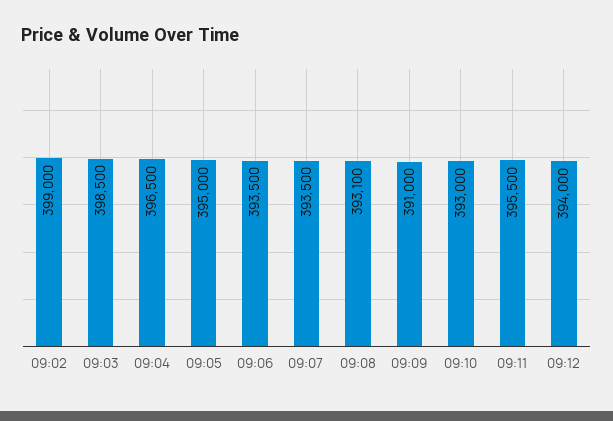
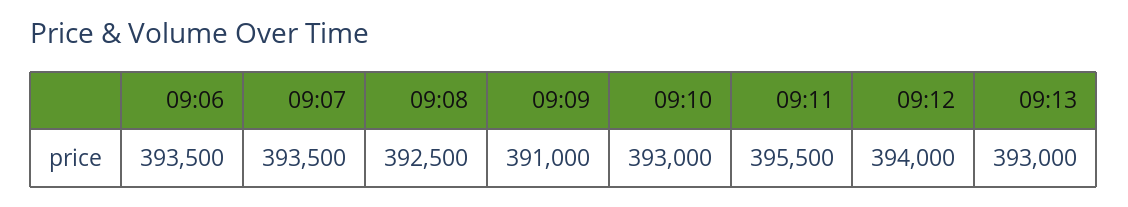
09:02: 399000 -> none
09:03: 398500 -> none
09:04: 396500 -> none
09:05: 395000 -> none
09:08: 393100 -> 392500
09:13: none -> 393000

